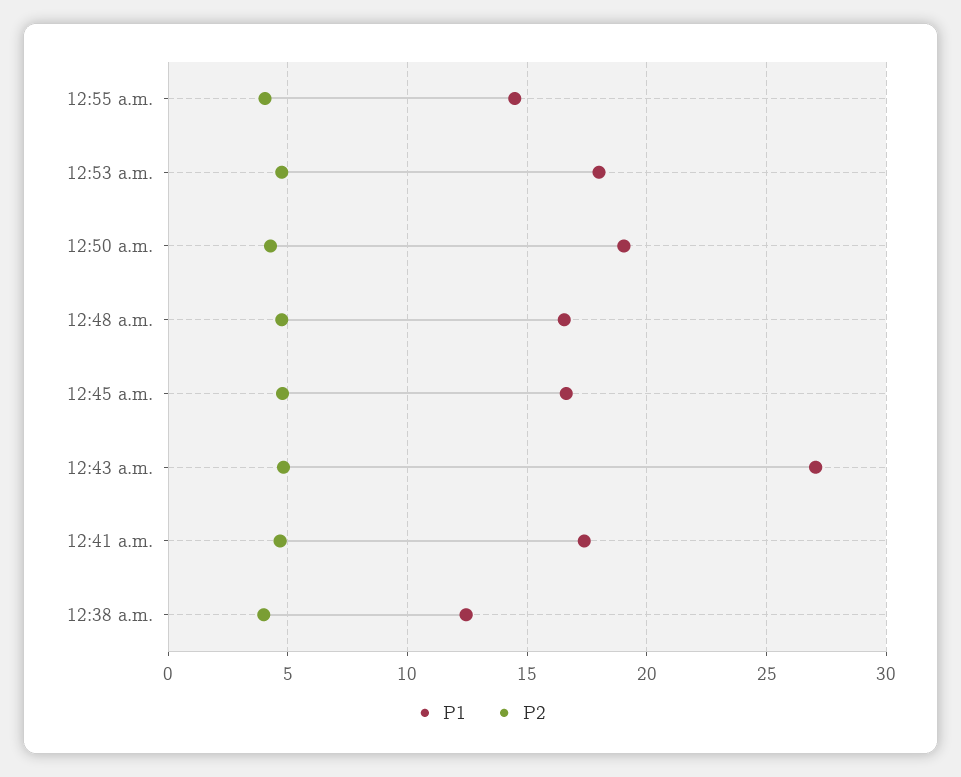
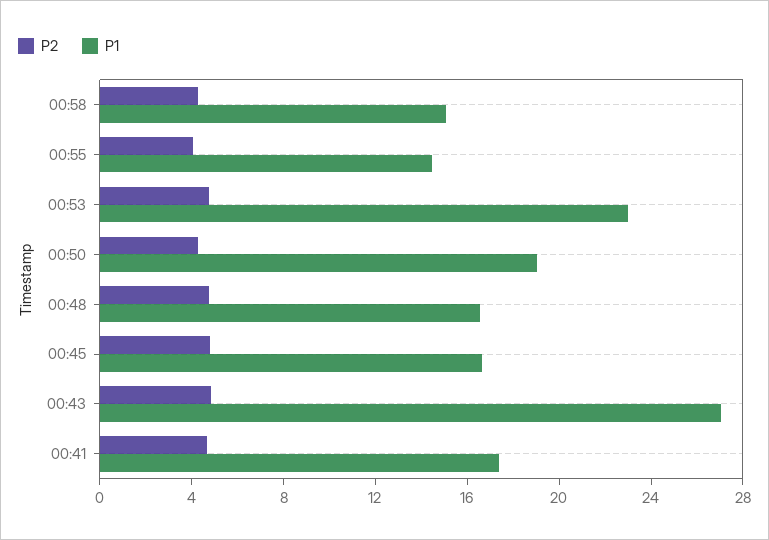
P1, 12:53 a.m.: 18 -> 23
P1, 12:38 a.m.: 12.5 -> none
P2, 12:38 a.m.: 4 -> none
P2, 00:58: none -> 4
P1, 00:58: none -> 15

